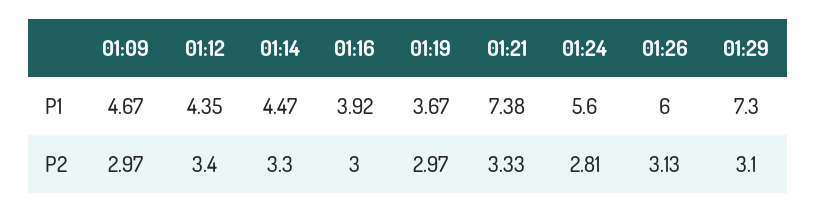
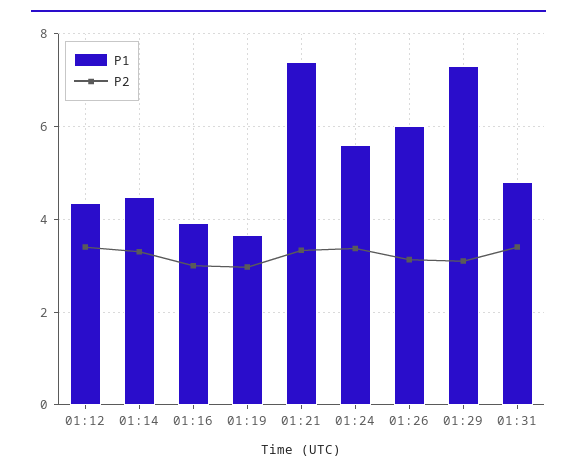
P1, 01:09: 4.67 -> none
P2, 01:09: 2.97 -> none
P2, 01:24: 2.81 -> 3.4
P1, 01:31: none -> 4.8
P2, 01:31: none -> 3.4

